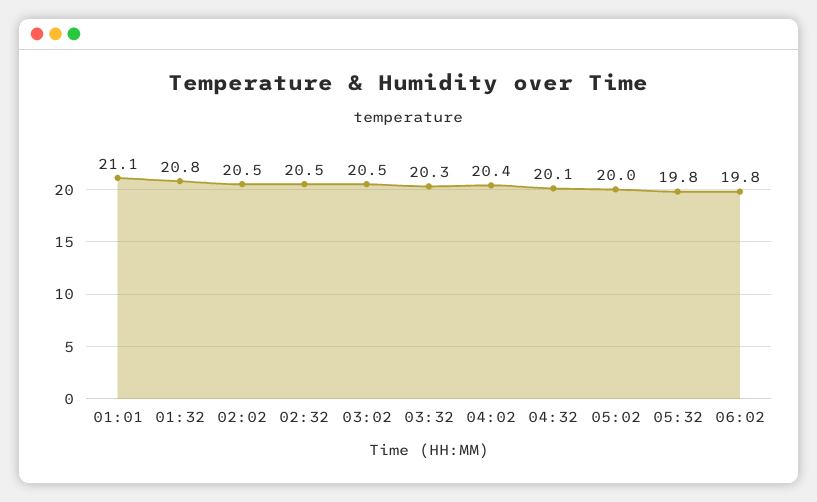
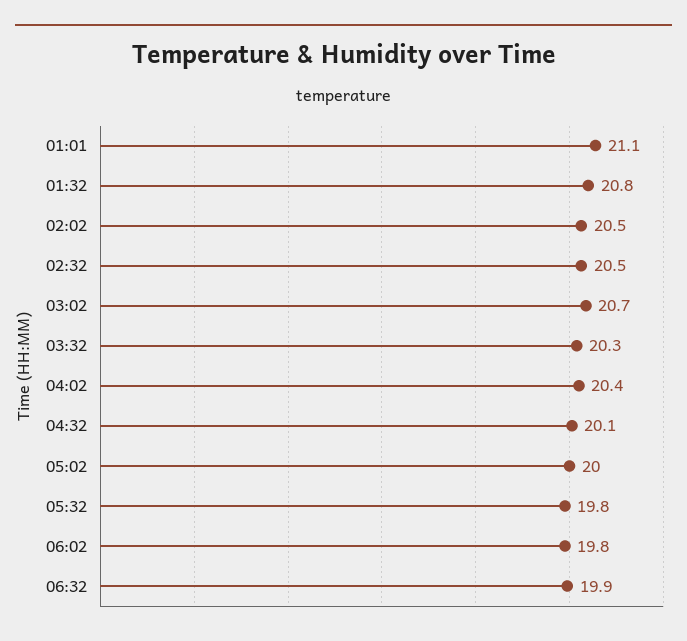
03:02: 20.5 -> 20.7
06:32: none -> 19.9

